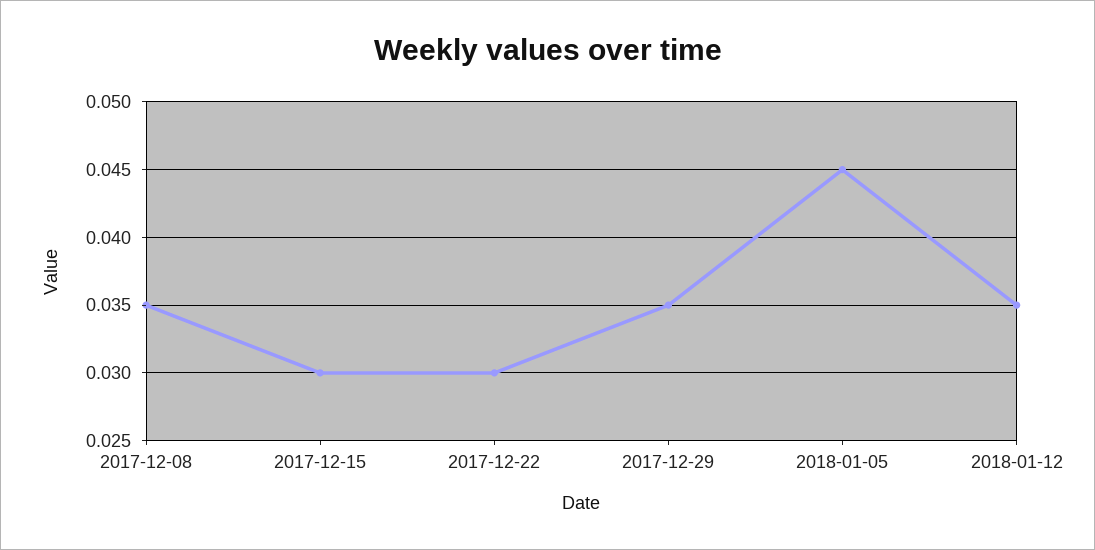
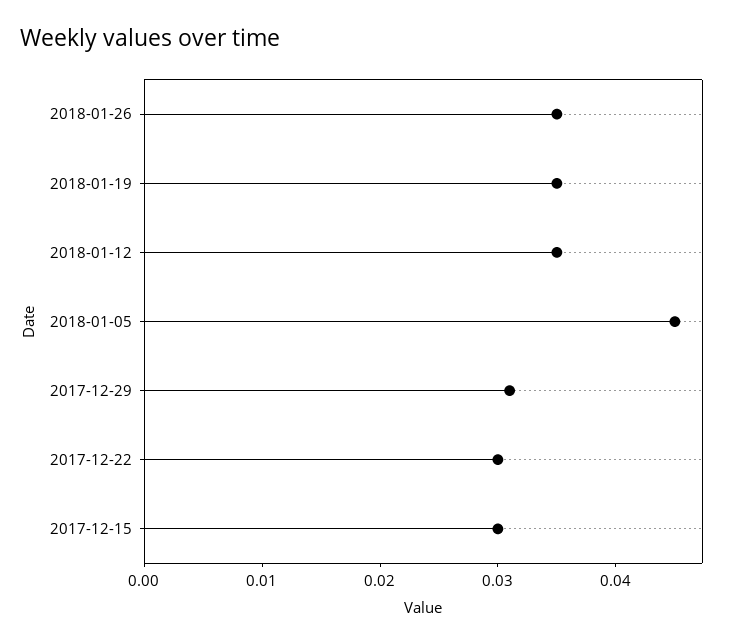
2017-12-08: 0.035 -> none
2017-12-29: 0.035 -> 0.031
2018-01-26: none -> 0.035
2018-01-19: none -> 0.035

